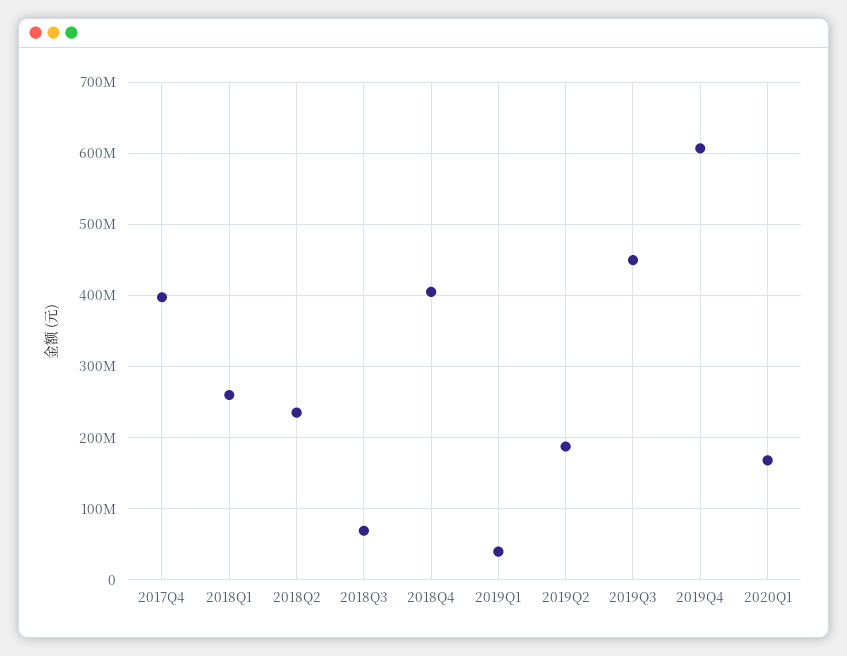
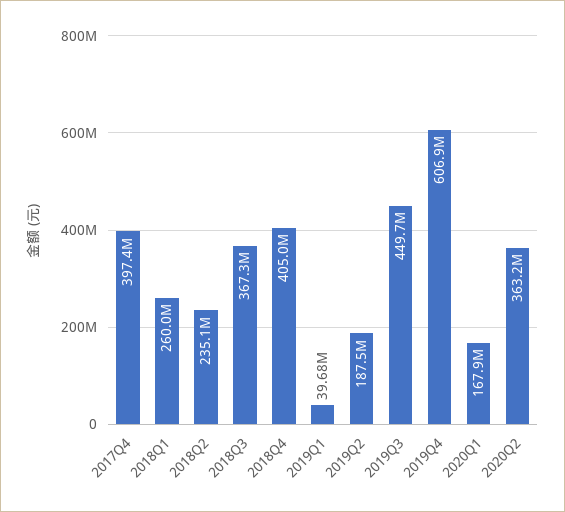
2018Q3: 70000000 -> 367300000
2020Q2: none -> 363200000

